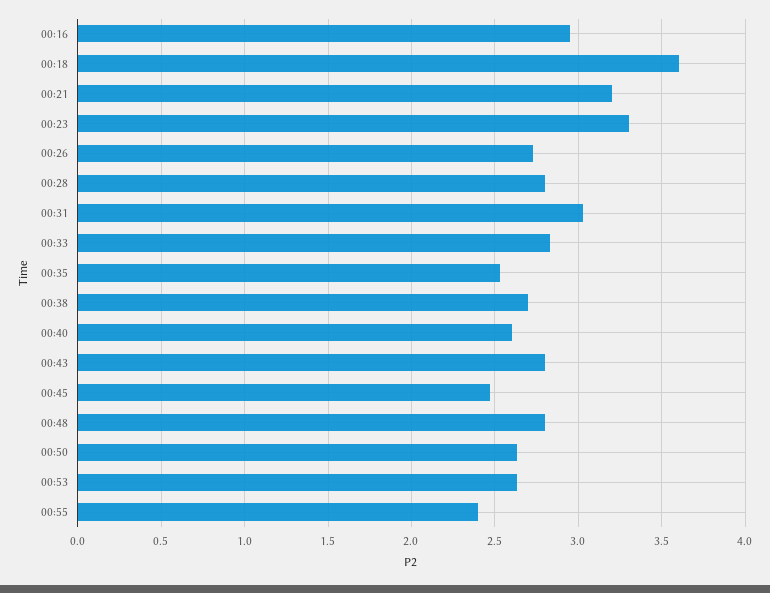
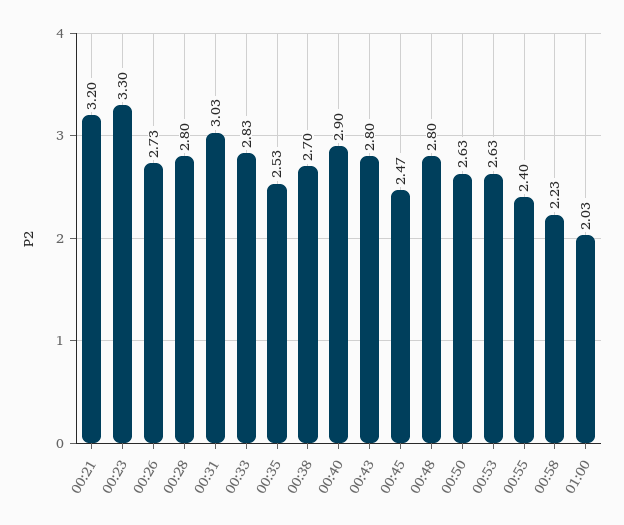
00:16: 2.95 -> none
00:18: 3.6 -> none
00:40: 2.6 -> 2.9
00:58: none -> 2.23
01:00: none -> 2.03

